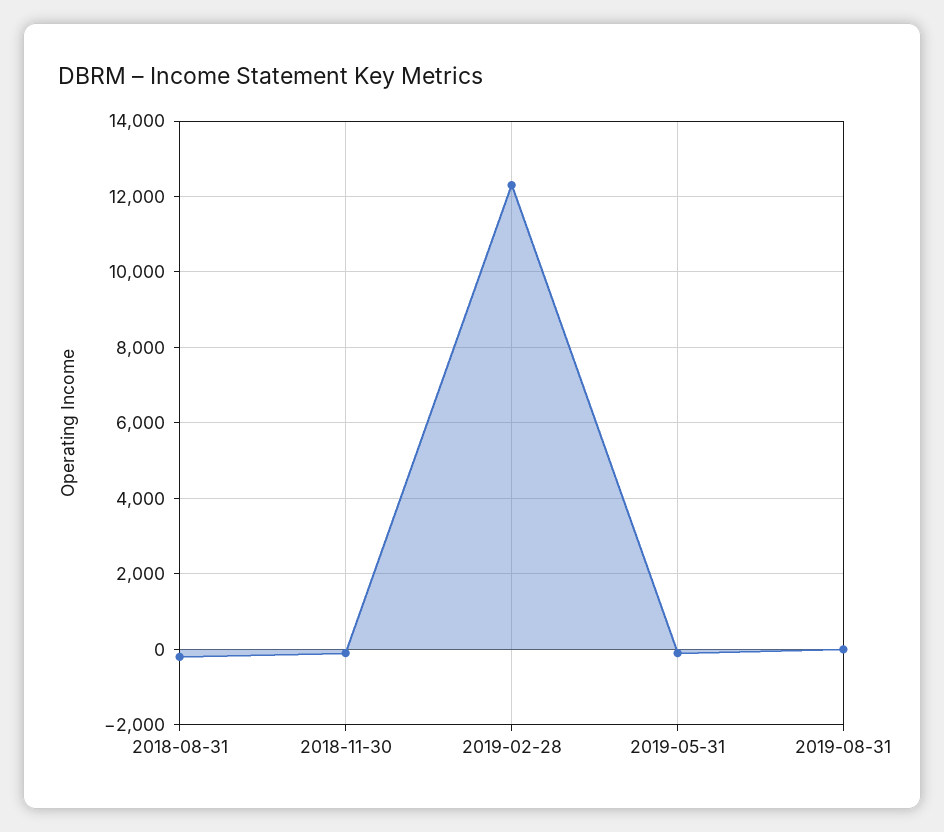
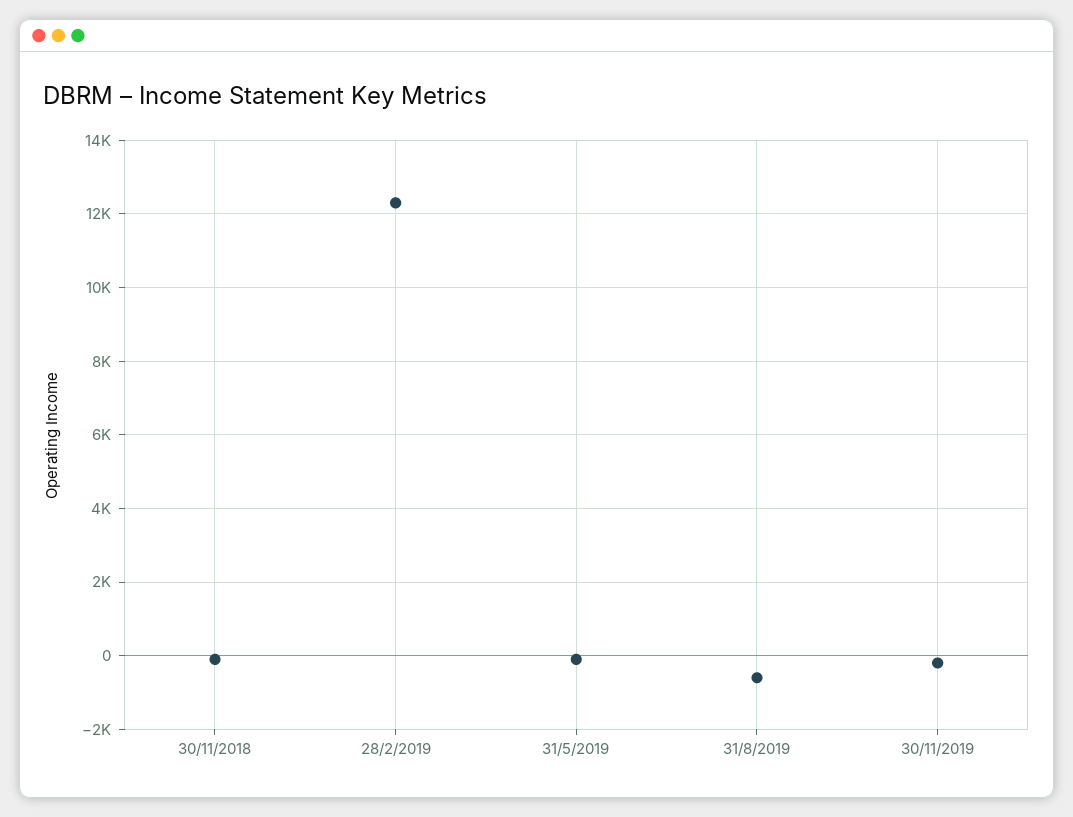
2018-08-31: -200 -> none
2019-08-31: 0 -> -600
30/11/2019: none -> -200

